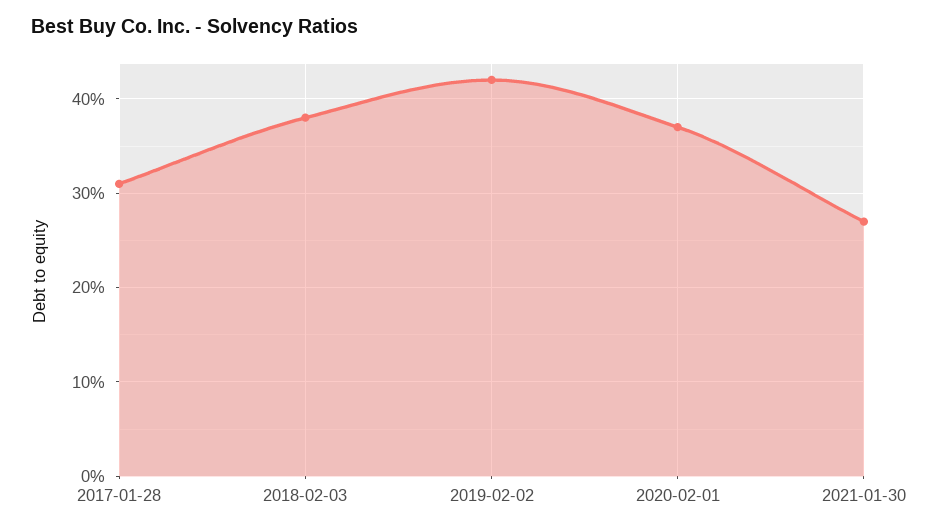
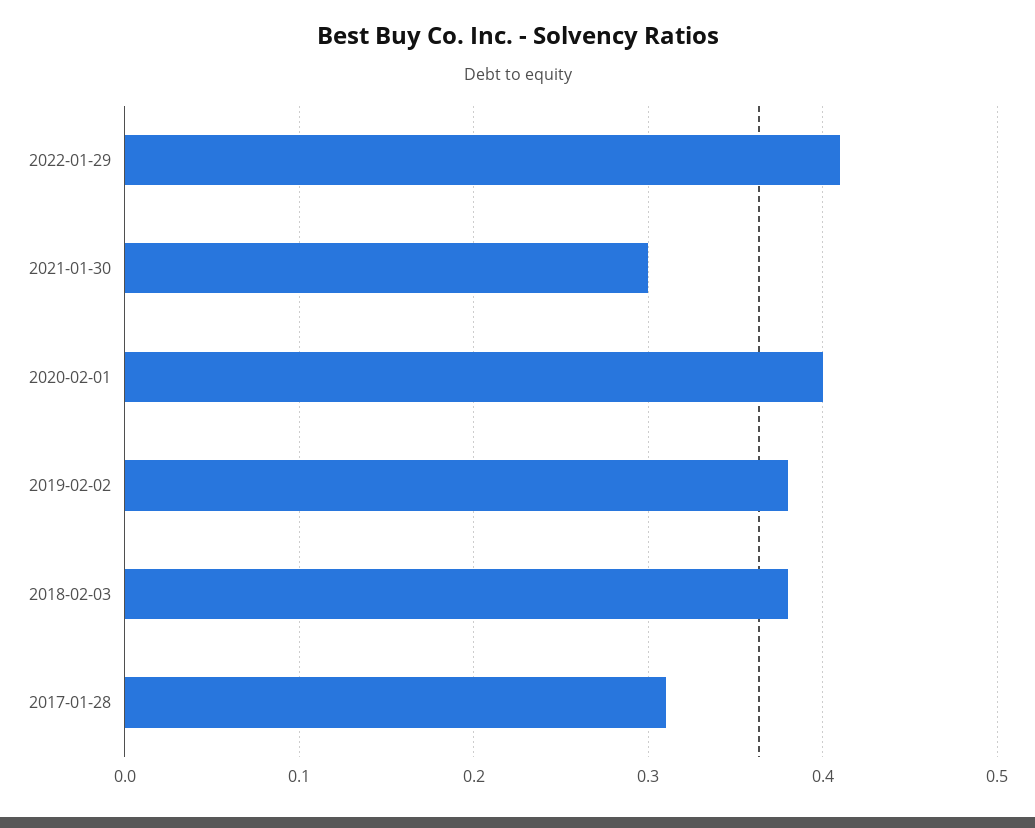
2019-02-02: 0.42 -> 0.38
2020-02-01: 0.37 -> 0.4
2021-01-30: 0.27 -> 0.3
2022-01-29: none -> 0.41

